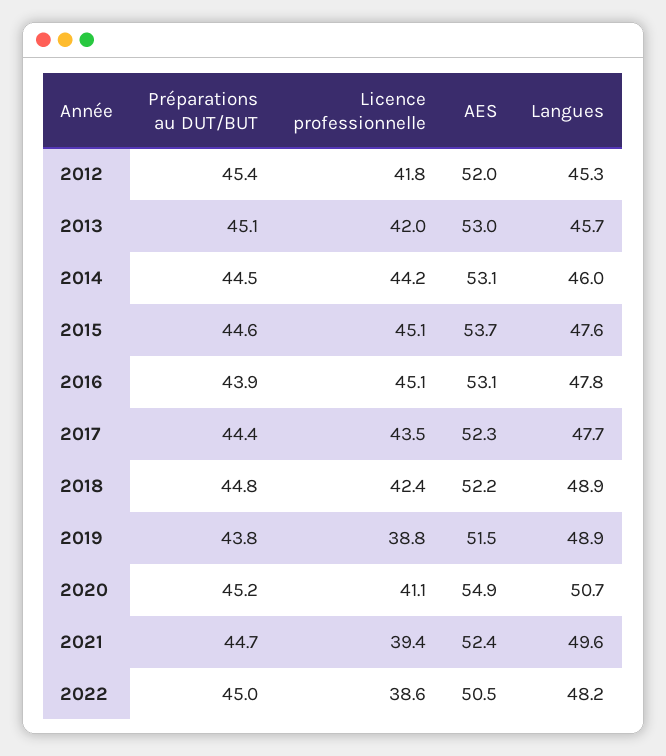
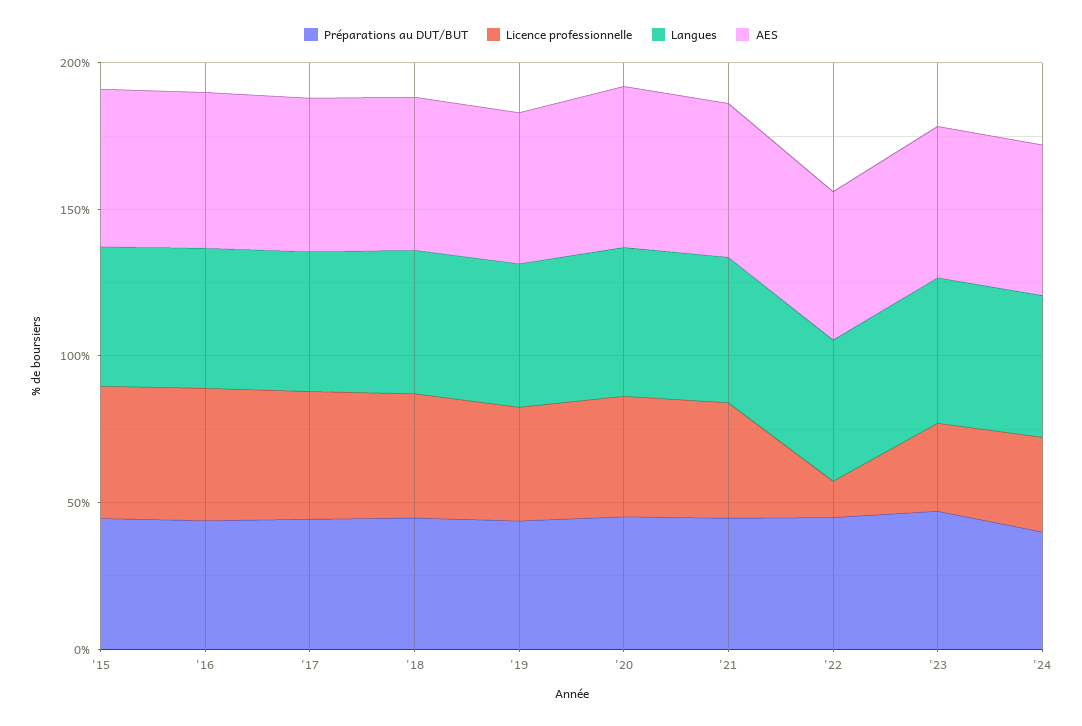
Préparations au DUT/BUT, 2012: 45.4 -> none
Licence professionnelle, 2012: 41.8 -> none
AES, 2012: 52 -> none
Langues, 2012: 45.3 -> none
Préparations au DUT/BUT, 2013: 45.1 -> none
Licence professionnelle, 2013: 42 -> none
AES, 2013: 53 -> none
Langues, 2013: 45.7 -> none
Préparations au DUT/BUT, 2014: 44.5 -> none
Licence professionnelle, 2014: 44.2 -> none
AES, 2014: 53.1 -> none
Langues, 2014: 46 -> none
Licence professionnelle, 2022: 38.6 -> 10
Préparations au DUT/BUT, '23: none -> 50
Licence professionnelle, '23: none -> 30
Langues, '23: none -> 50
AES, '23: none -> 50
Préparations au DUT/BUT, '24: none -> 40
Licence professionnelle, '24: none -> 30
Langues, '24: none -> 50
AES, '24: none -> 50

